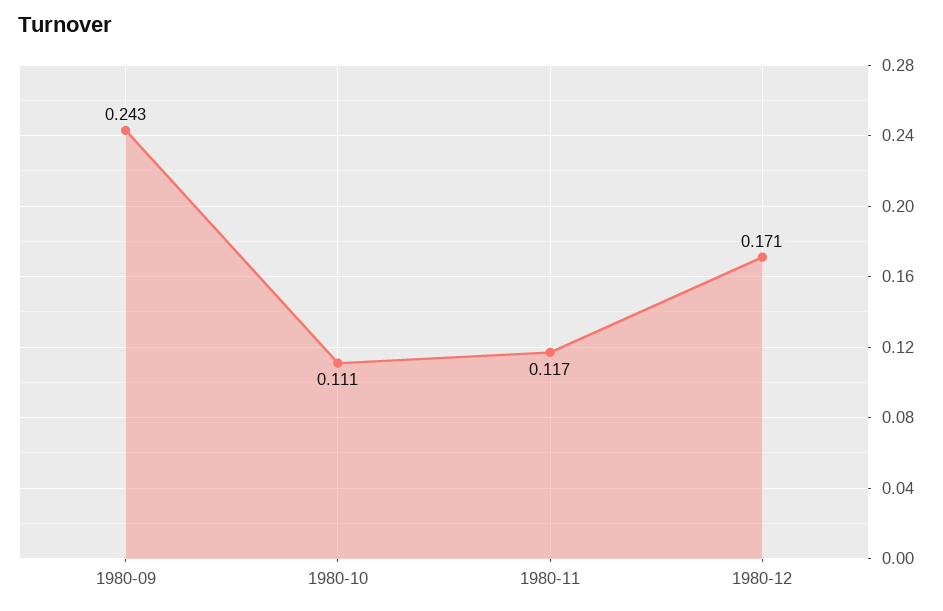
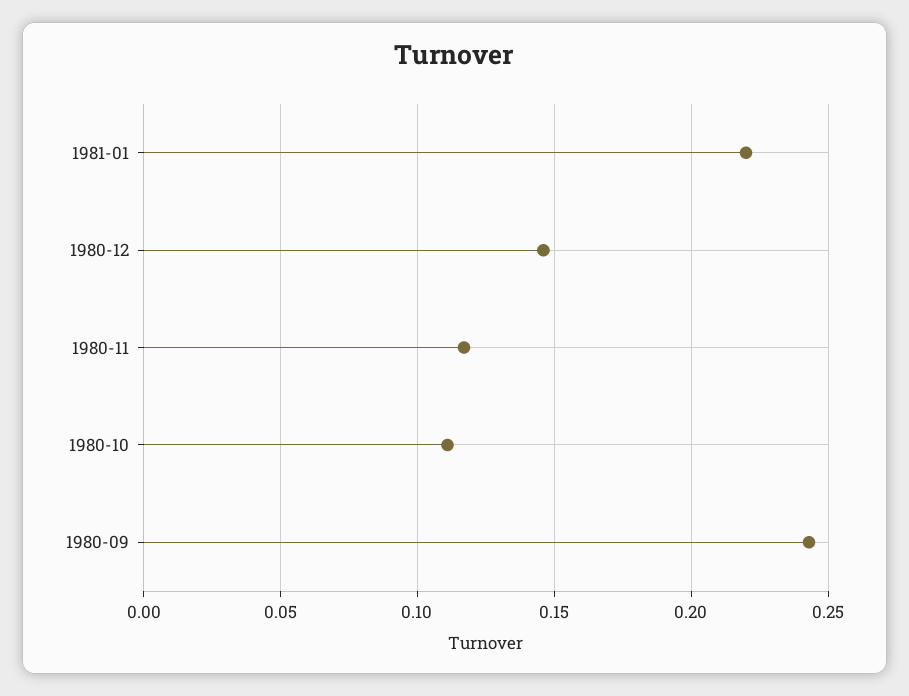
1980-12: 0.171 -> 0.145
1981-01: none -> 0.22

